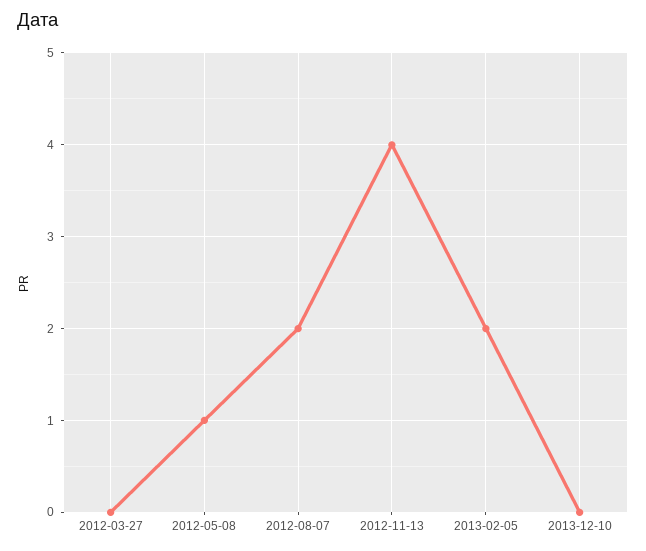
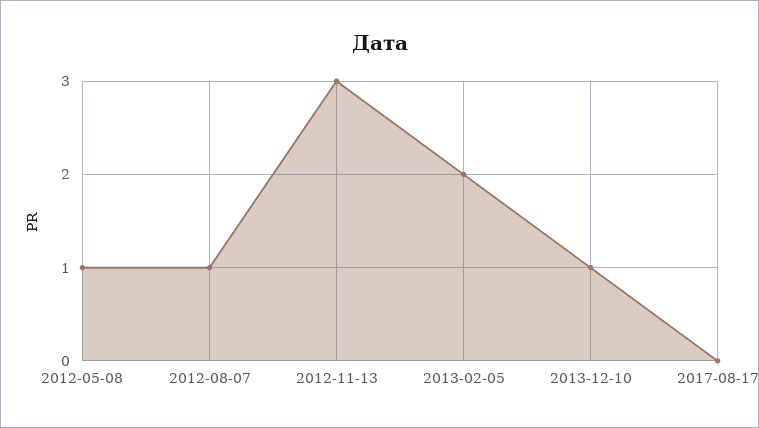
2012-03-27: 0 -> none
2012-08-07: 2 -> 1
2012-11-13: 4 -> 3
2013-12-10: 0 -> 1
2017-08-17: none -> 0

